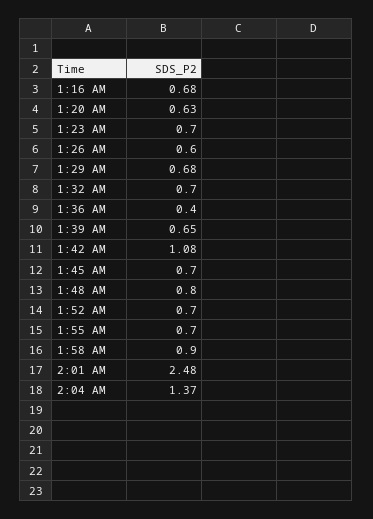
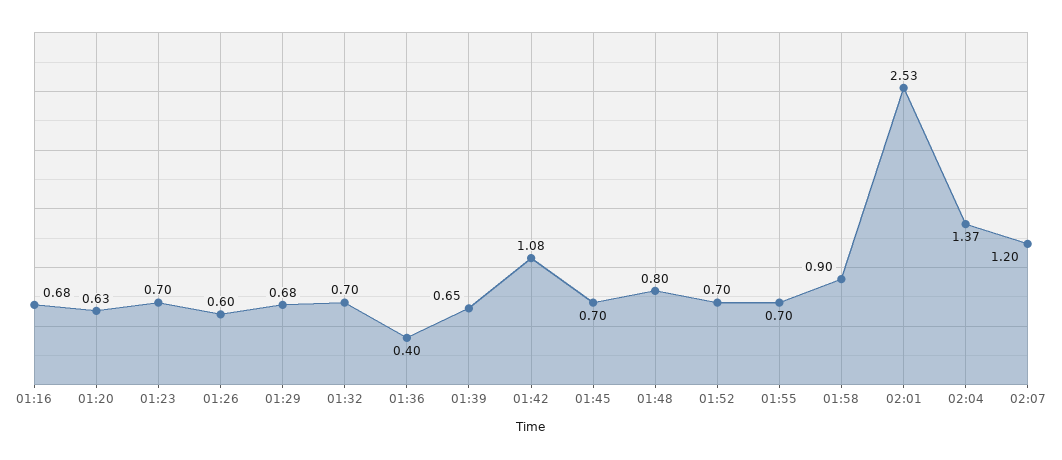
2:01 AM: 2.48 -> 2.53
02:07: none -> 1.2

